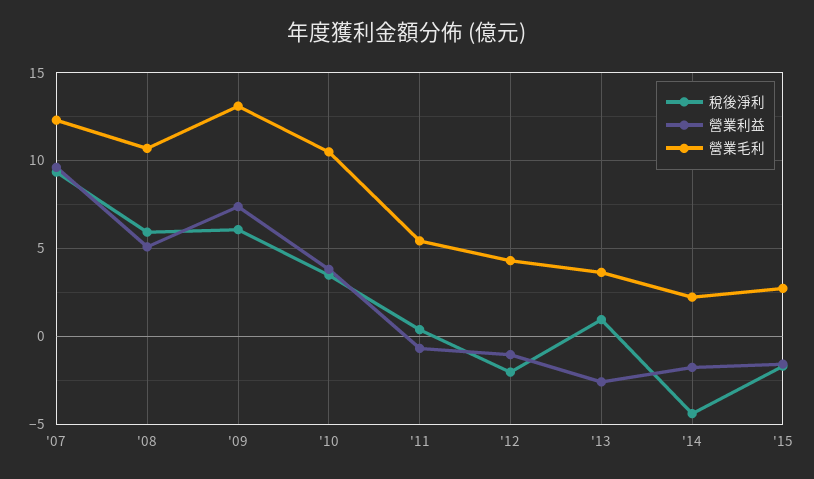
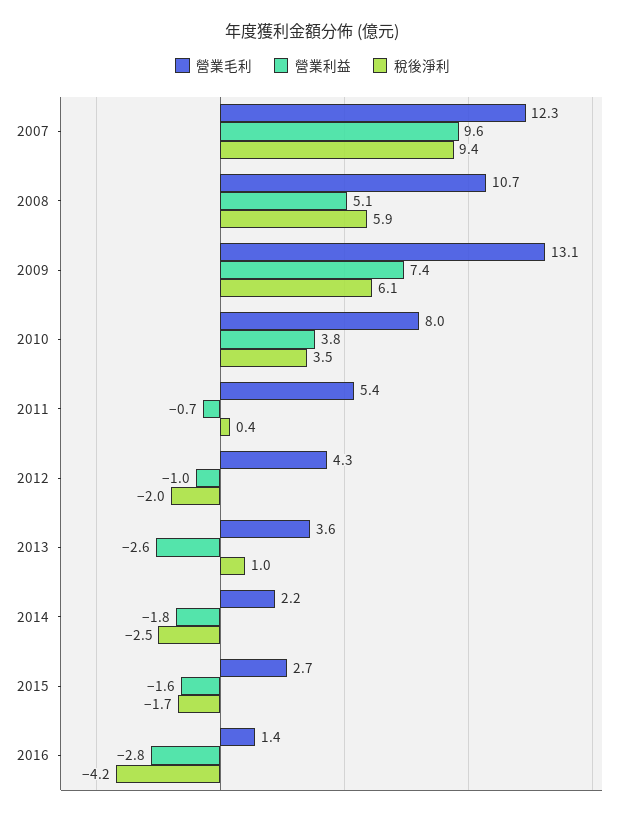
營業毛利, '10: 10.5 -> 8
稅後淨利, '14: -4.5 -> -2.5
營業毛利, 2016: none -> 1.4
營業利益, 2016: none -> -2.8
稅後淨利, 2016: none -> -4.2

